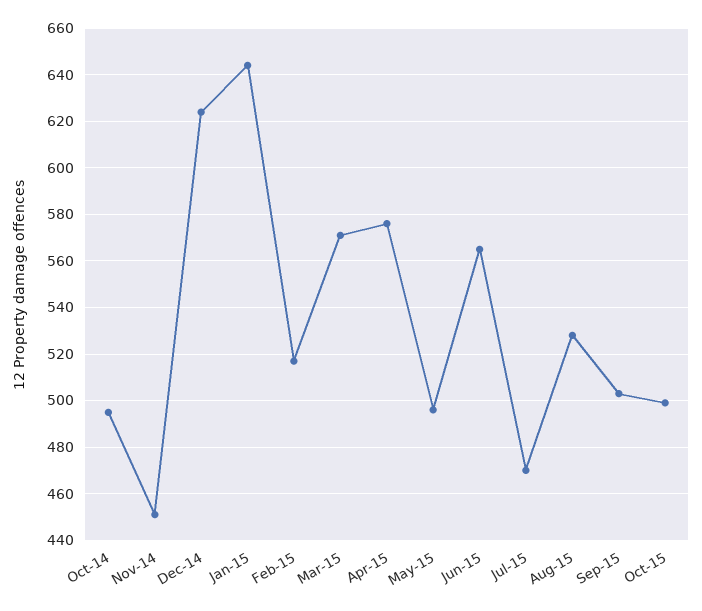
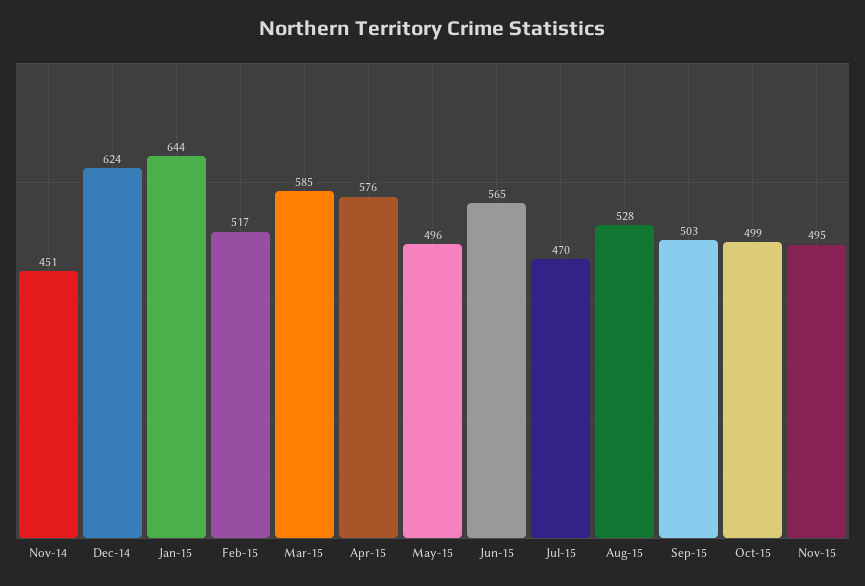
Oct-14: 495 -> none
Mar-15: 570 -> 585
Nov-15: none -> 495

